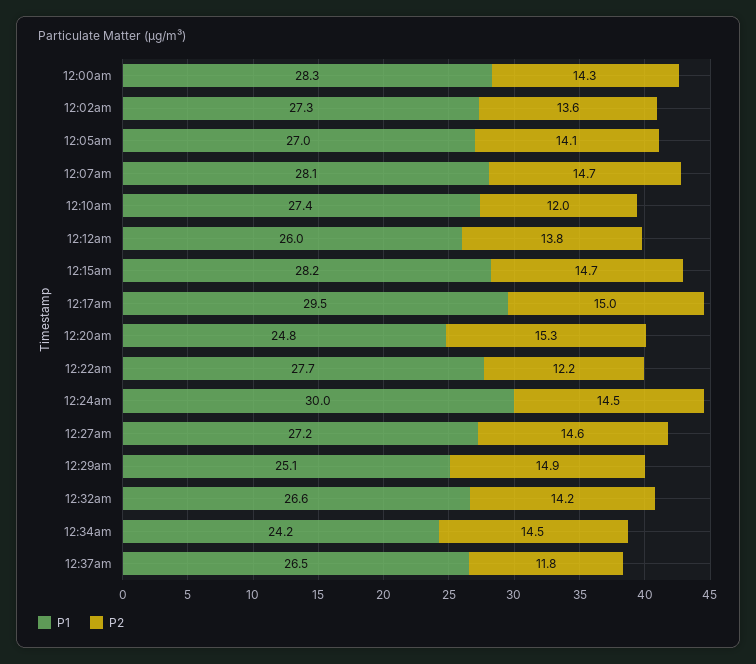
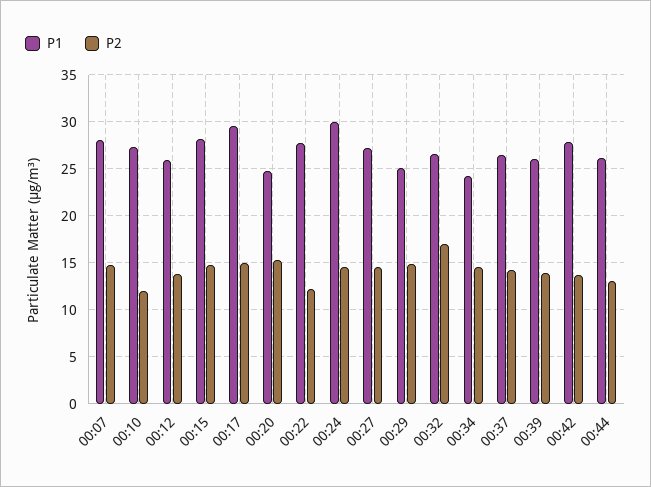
P1, 12:00am: 28.3 -> none
P2, 12:00am: 14.3 -> none
P1, 12:02am: 27.3 -> none
P2, 12:02am: 13.6 -> none
P1, 12:05am: 27 -> none
P2, 12:05am: 14.1 -> none
P2, 12:32am: 14.2 -> 17
P2, 12:37am: 11.8 -> 14
P1, 00:39: none -> 26
P2, 00:39: none -> 14
P1, 00:42: none -> 28
P2, 00:42: none -> 14
P1, 00:44: none -> 26
P2, 00:44: none -> 13

